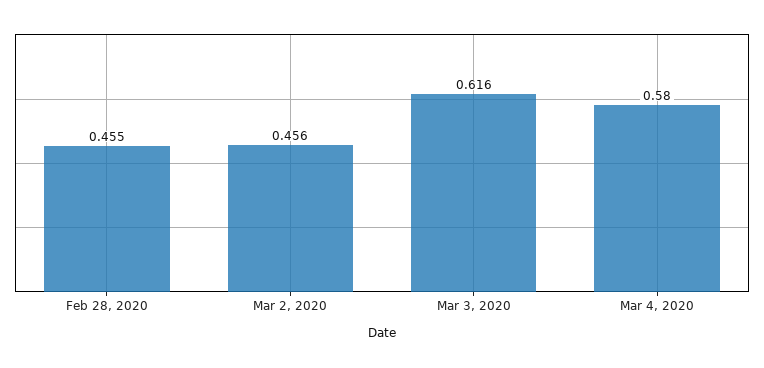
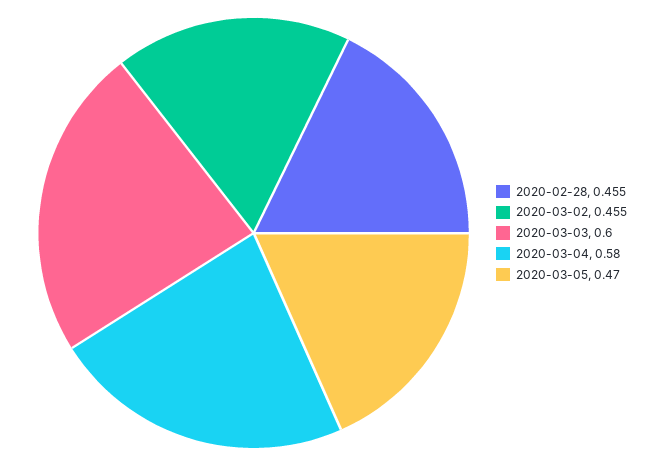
Mar 2, 2020: 0.456 -> 0.455
Mar 3, 2020: 0.616 -> 0.6
2020-03-05: none -> 0.47

